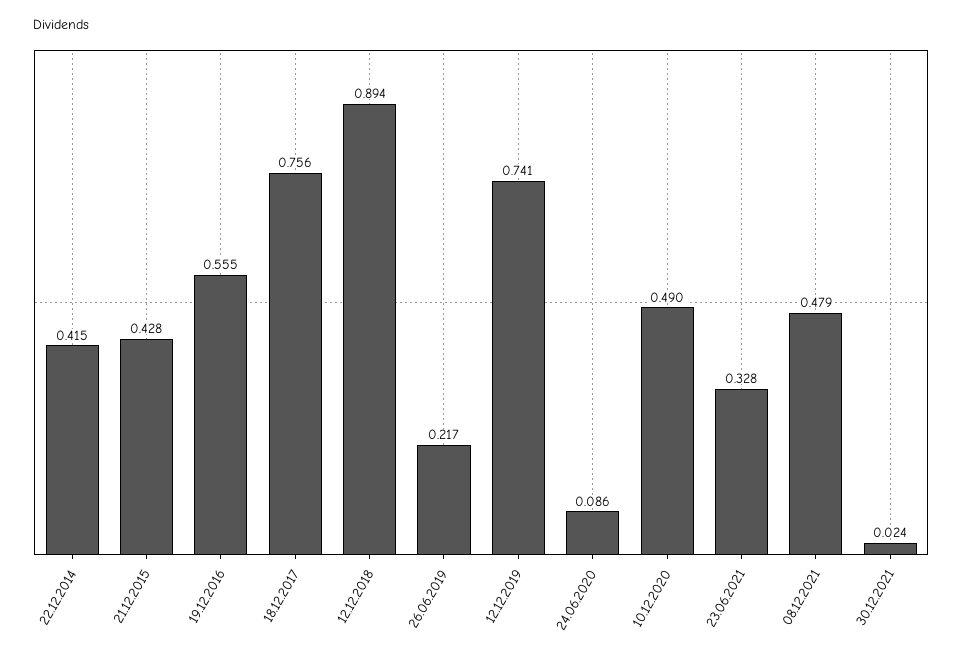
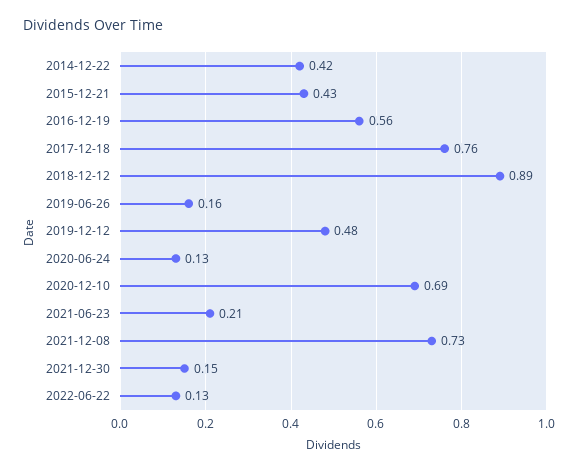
26.06.2019: 0.217 -> 0.16
12.12.2019: 0.741 -> 0.48
24.06.2020: 0.086 -> 0.13
10.12.2020: 0.49 -> 0.69
23.06.2021: 0.328 -> 0.21
08.12.2021: 0.479 -> 0.73
30.12.2021: 0.024 -> 0.15
2022-06-22: none -> 0.13

